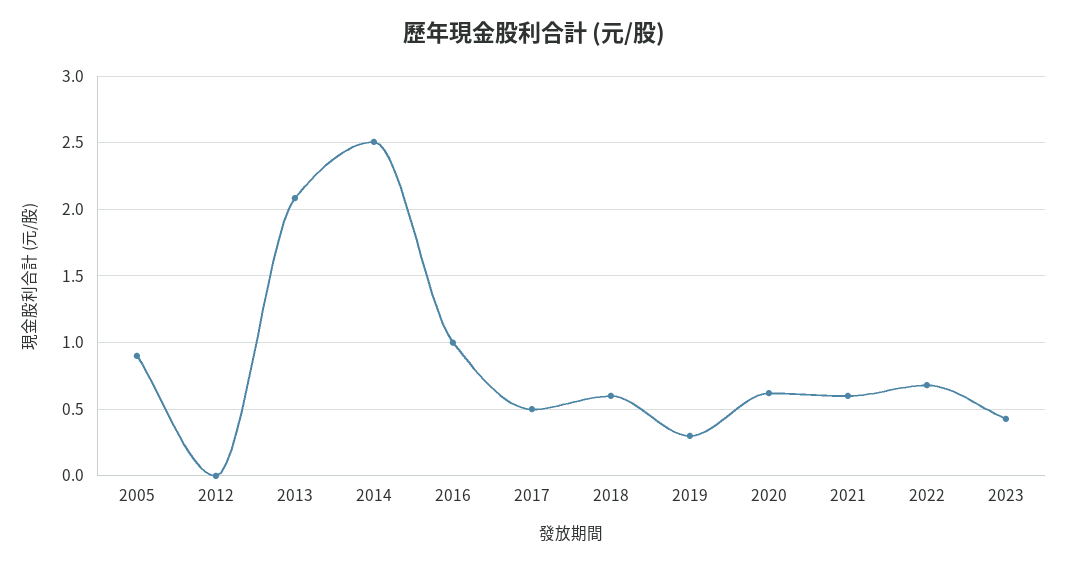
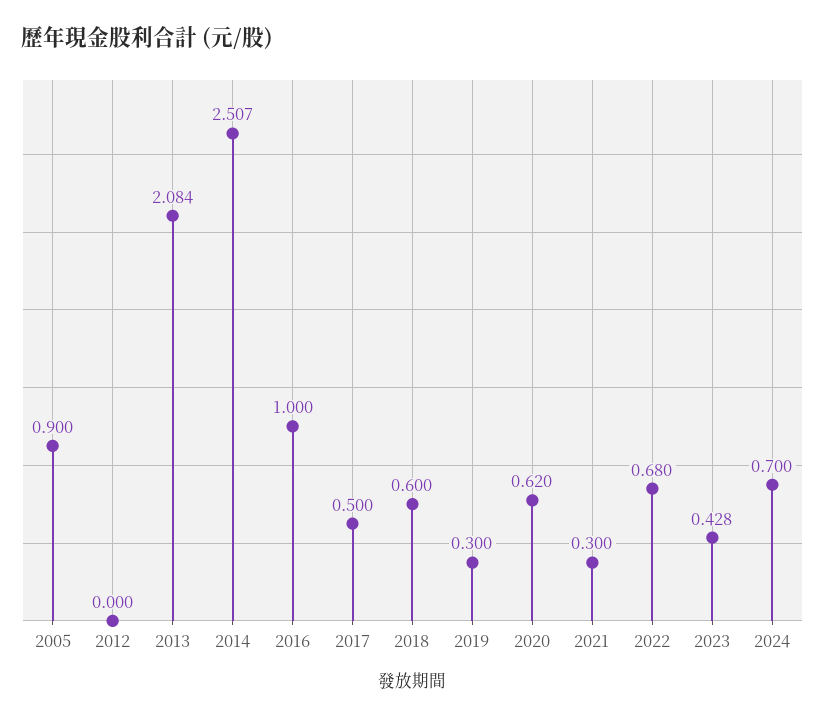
2021: 0.6 -> 0.3
2024: none -> 0.7

